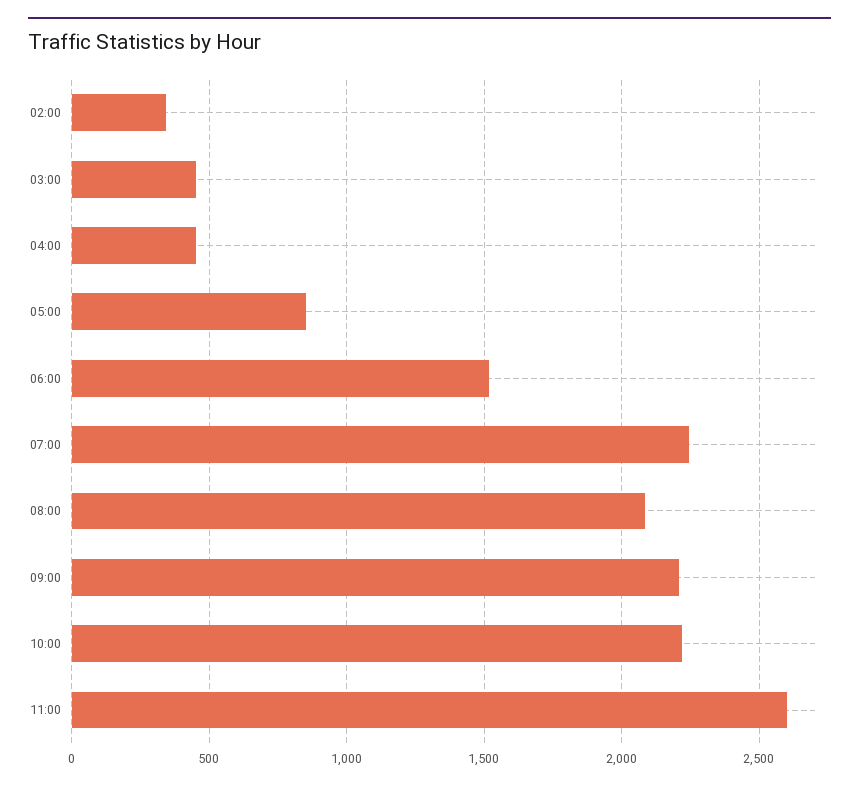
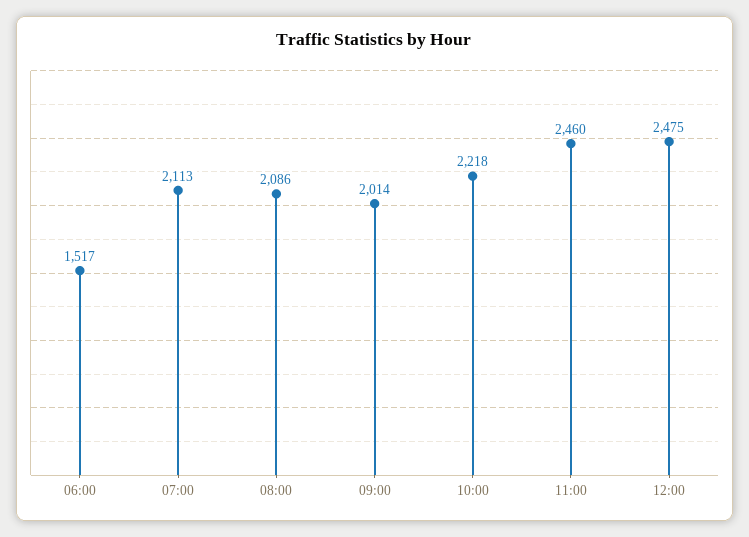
02:00: 350 -> none
03:00: 450 -> none
04:00: 450 -> none
05:00: 850 -> none
07:00: 2250 -> 2113
09:00: 2200 -> 2014
11:00: 2600 -> 2460
12:00: none -> 2475

